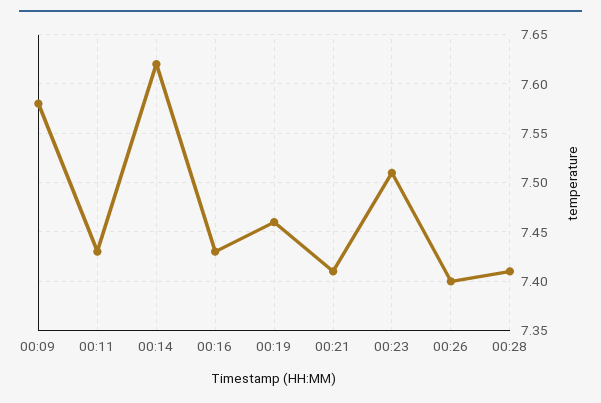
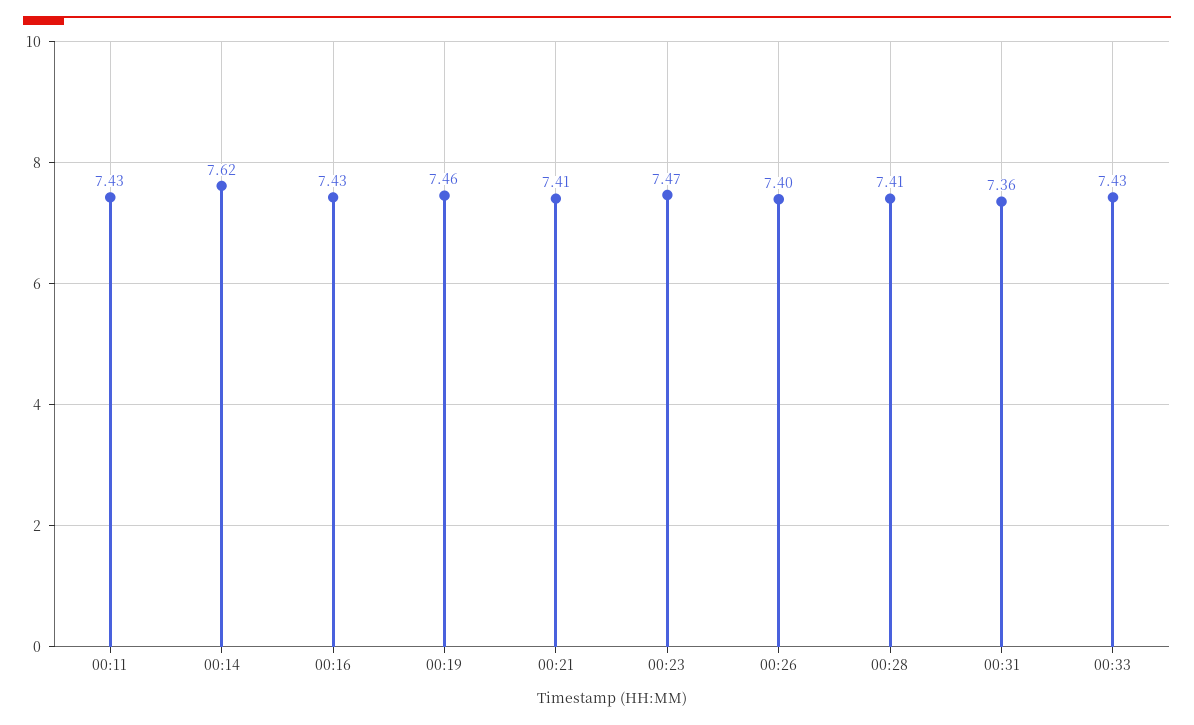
00:09: 7.58 -> none
00:23: 7.51 -> 7.47
00:31: none -> 7.36
00:33: none -> 7.43

